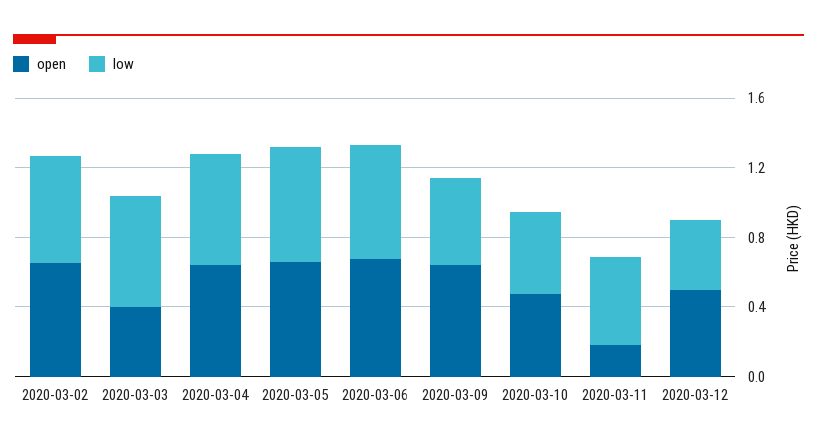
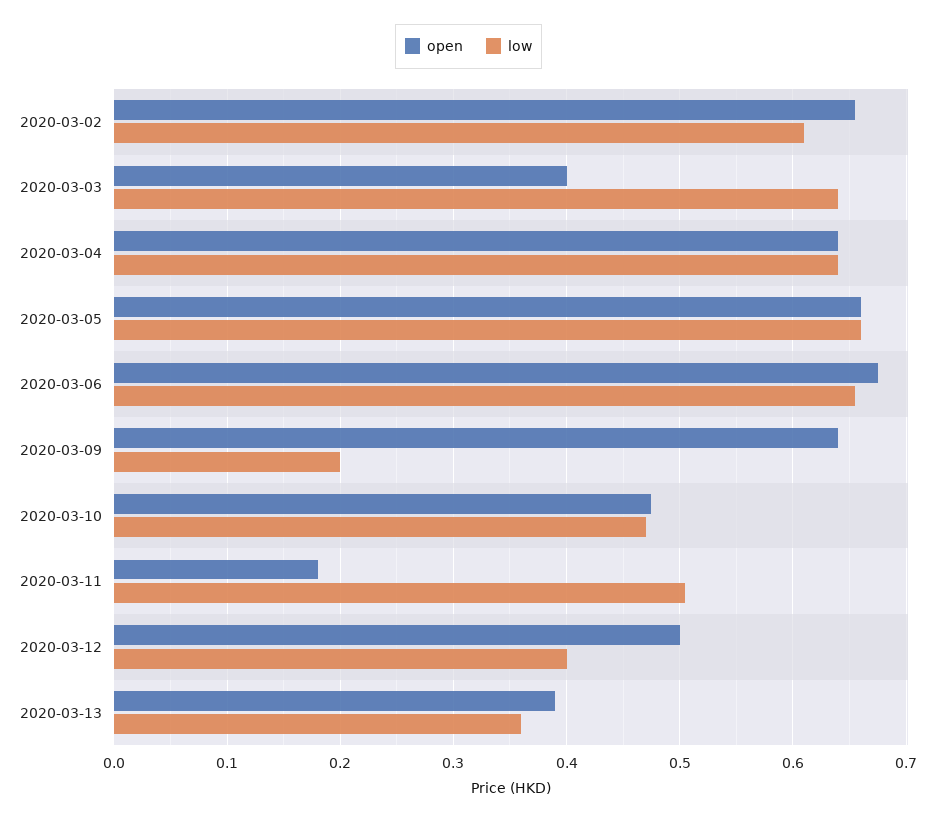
low, 2020-03-09: 0.5 -> 0.2
open, 2020-03-13: none -> 0.39
low, 2020-03-13: none -> 0.36

